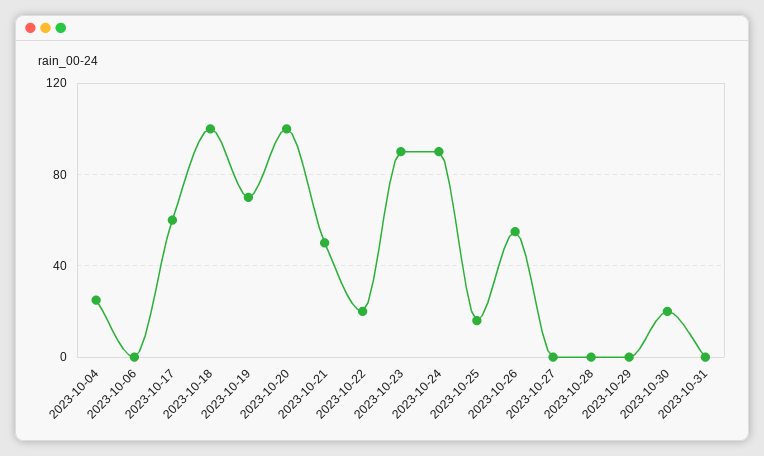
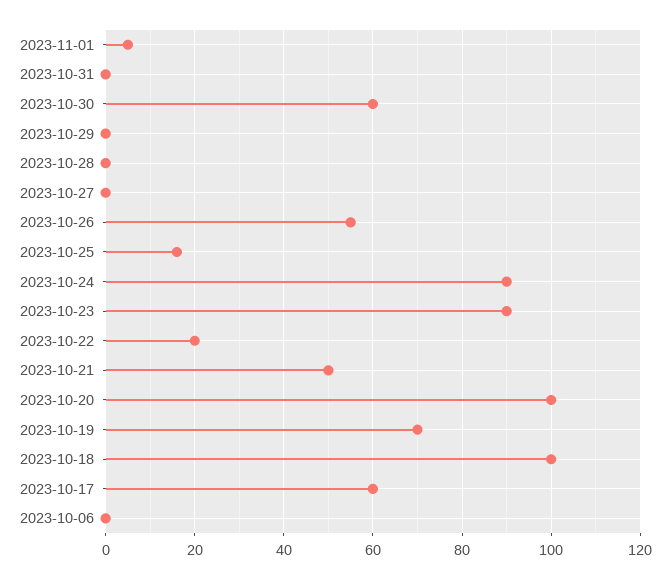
2023-10-04: 25 -> none
2023-10-30: 20 -> 60
2023-11-01: none -> 5

